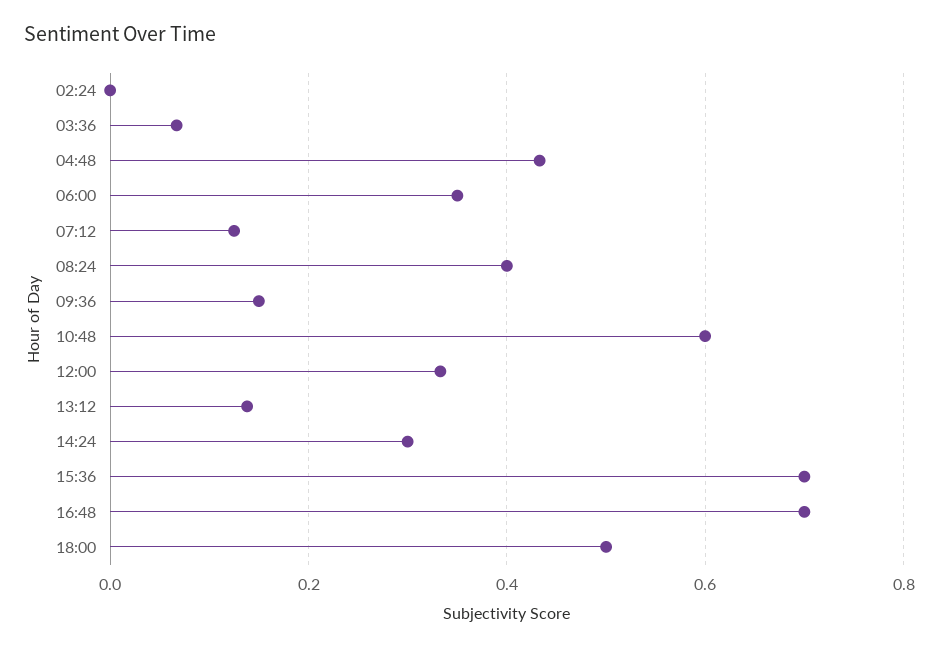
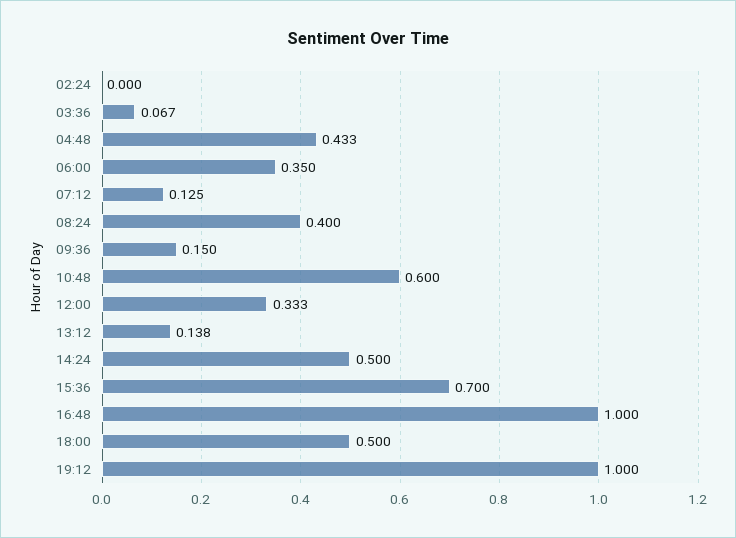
14:24: 0.3 -> 0.5
16:48: 0.7 -> 1
19:12: none -> 1

